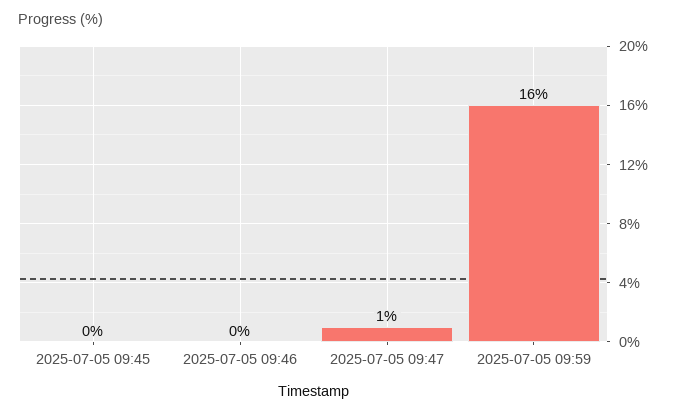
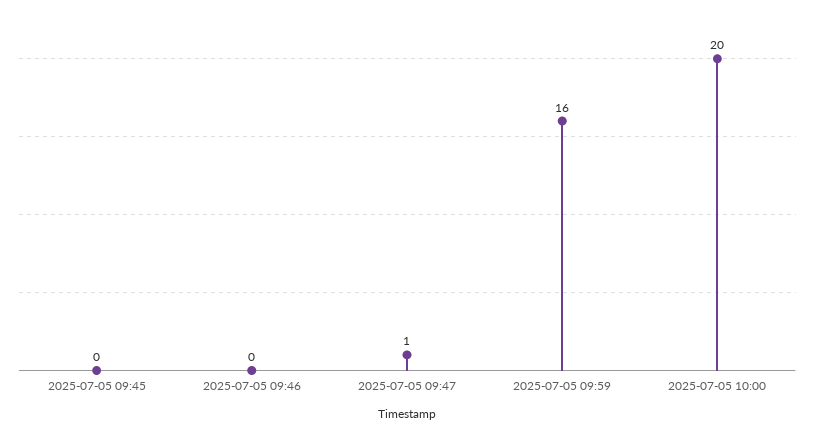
2025-07-05 10:00: none -> 20

